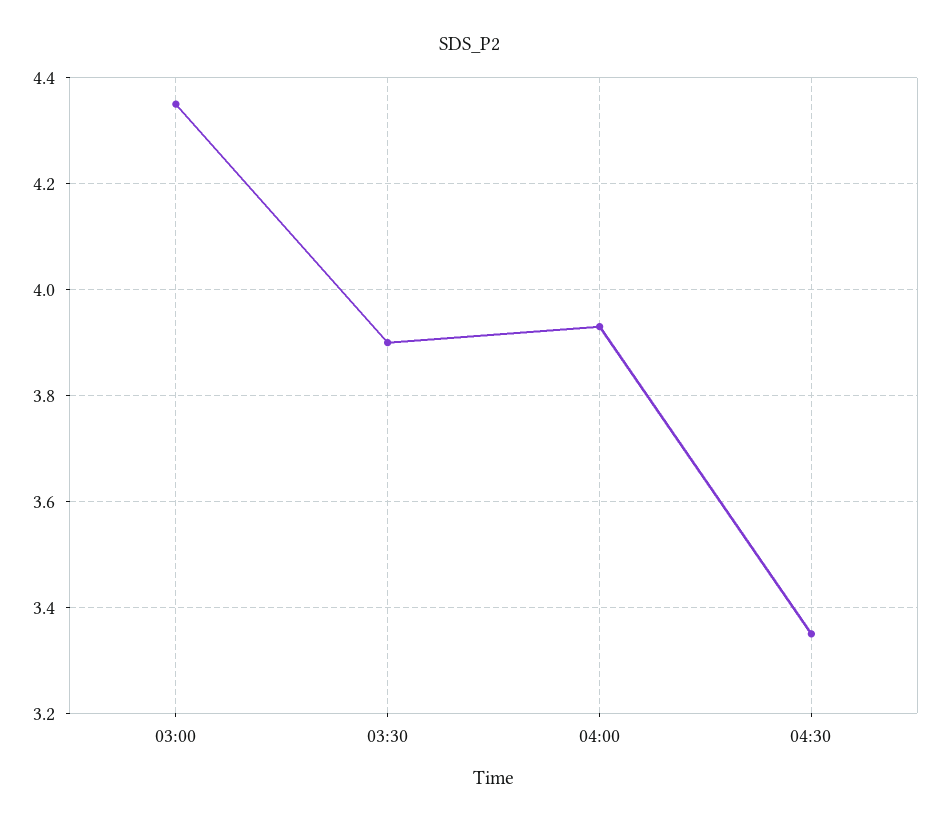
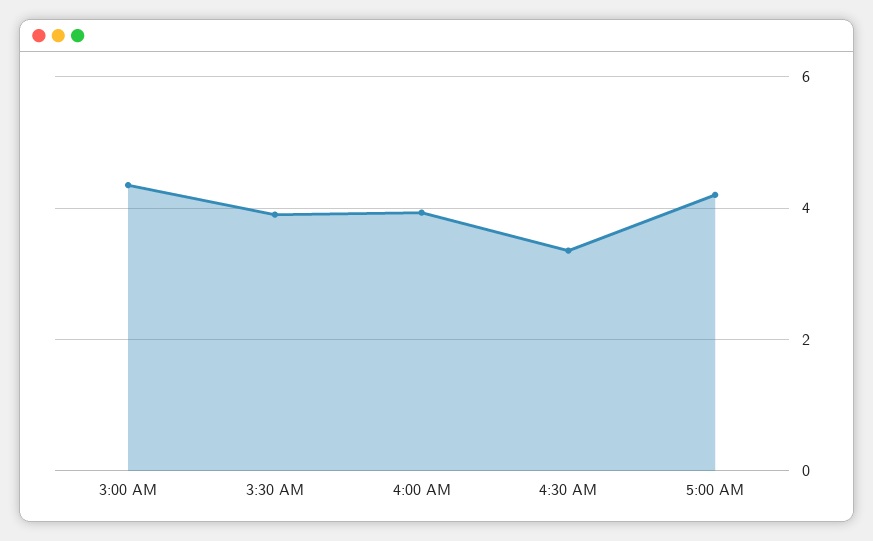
5:00 AM: none -> 4.2

